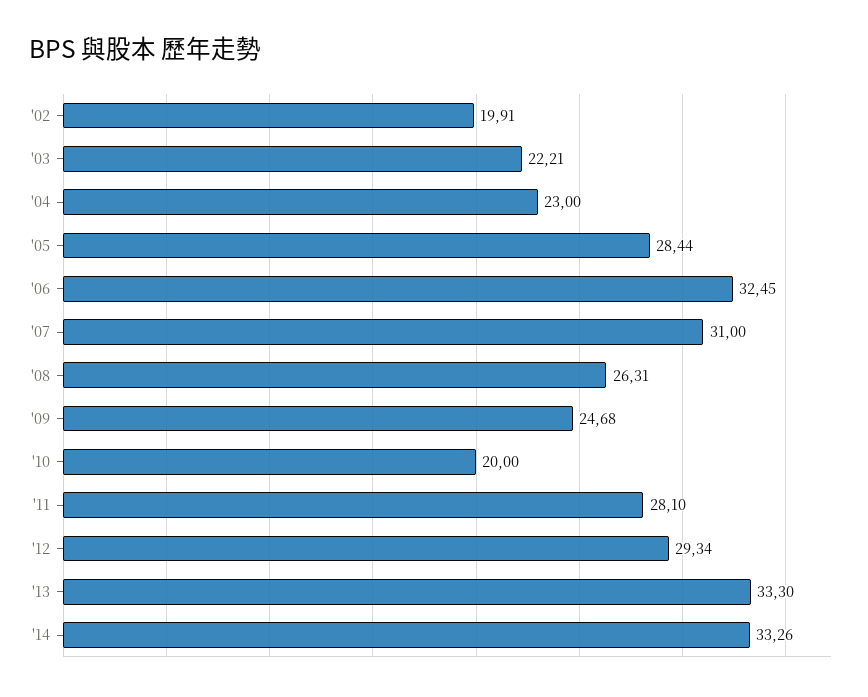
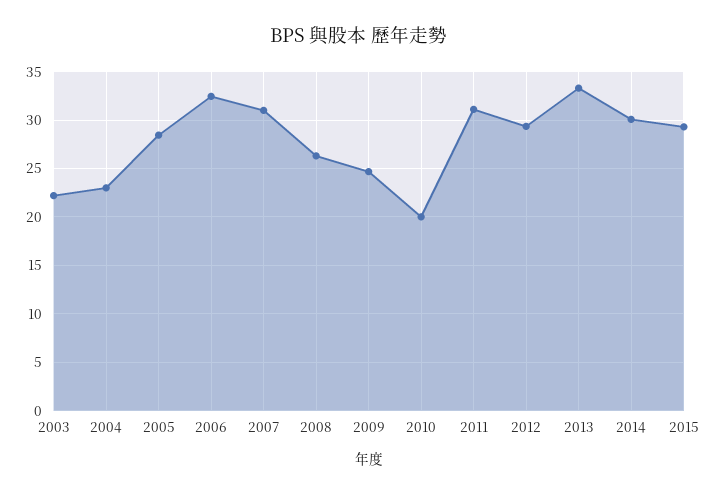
'02: 19.91 -> none
'11: 28.1 -> 31
'14: 33.26 -> 30
2015: none -> 29

